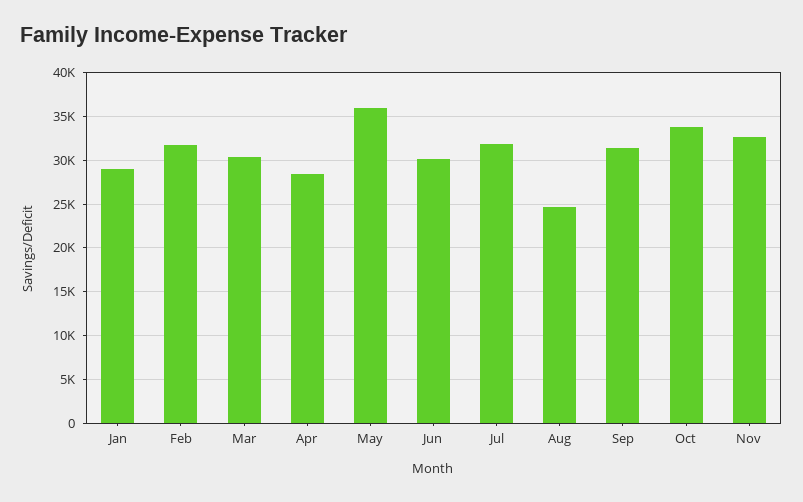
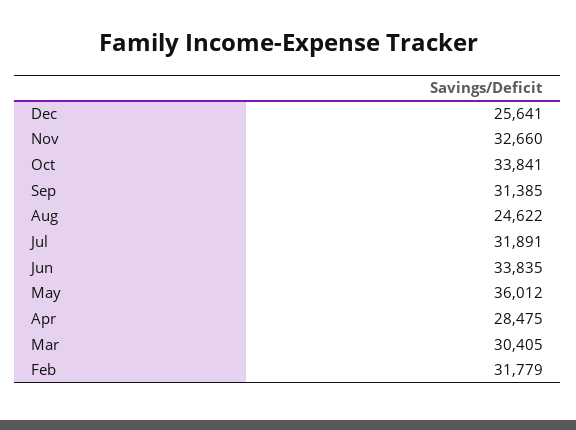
Jan: 29000 -> none
Jun: 30000 -> 33835
Dec: none -> 25641

